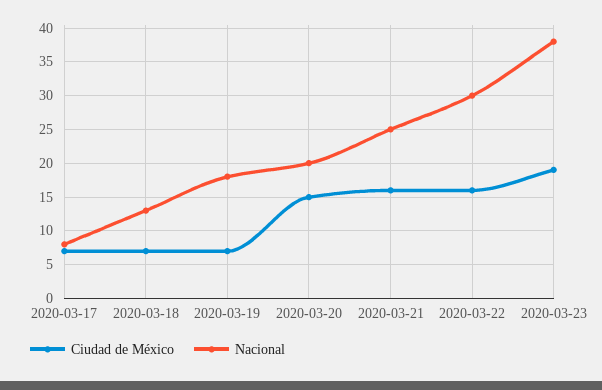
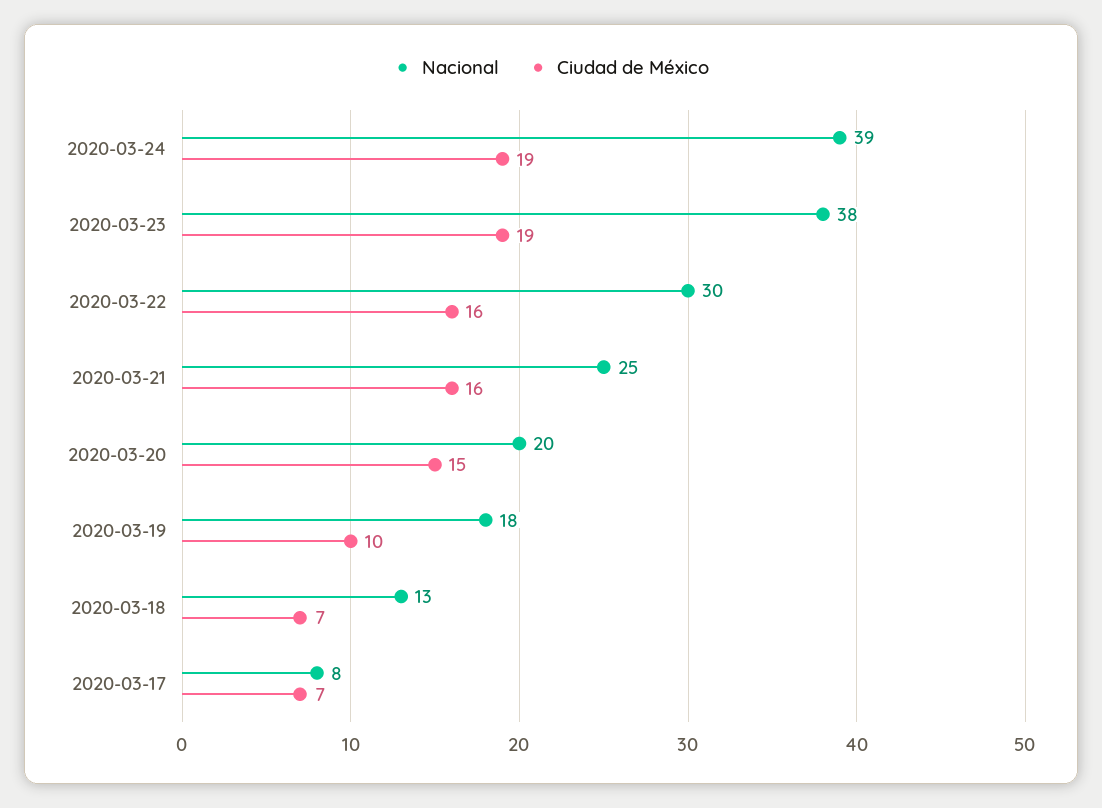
Ciudad de México, 2020-03-19: 7 -> 10
Nacional, 2020-03-24: none -> 39
Ciudad de México, 2020-03-24: none -> 19

